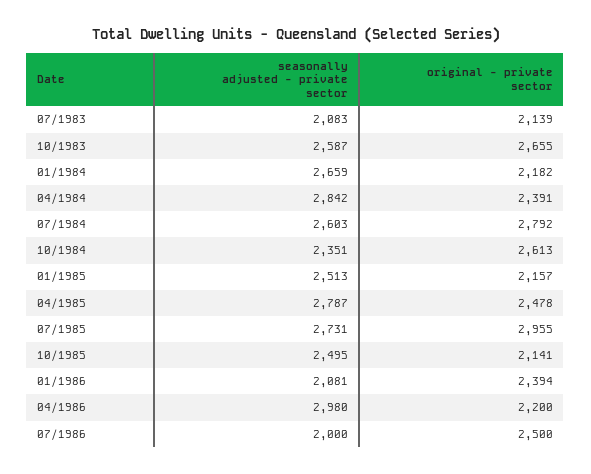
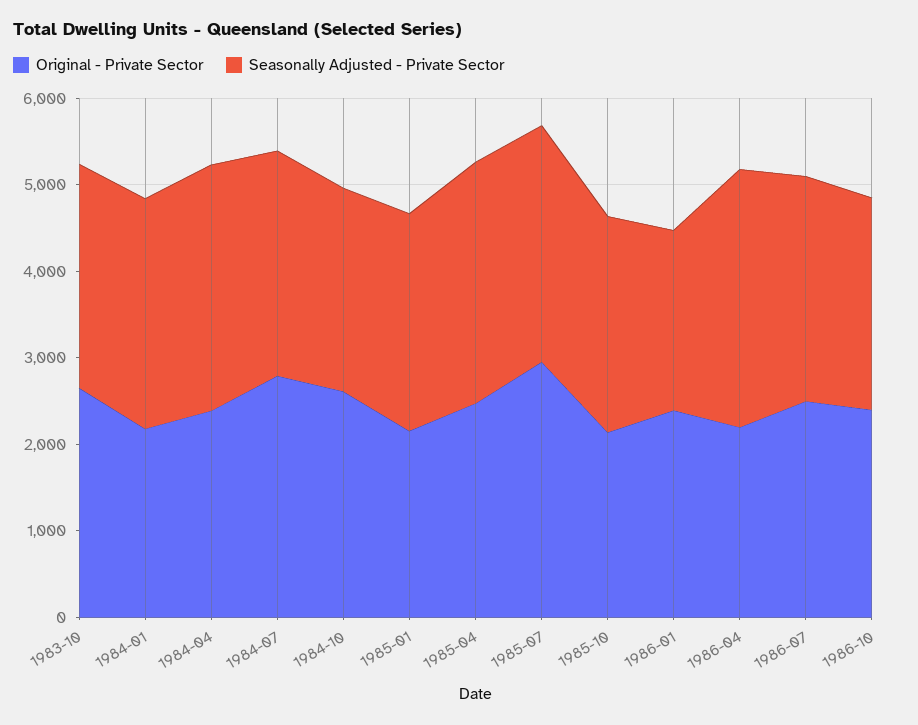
seasonally adjusted - private sector, 07/1983: 2083 -> none
original - private sector, 07/1983: 2139 -> none
seasonally adjusted - private sector, 07/1986: 2000 -> 2600
original - private sector, 1986-10: none -> 2400
seasonally adjusted - private sector, 1986-10: none -> 2400

